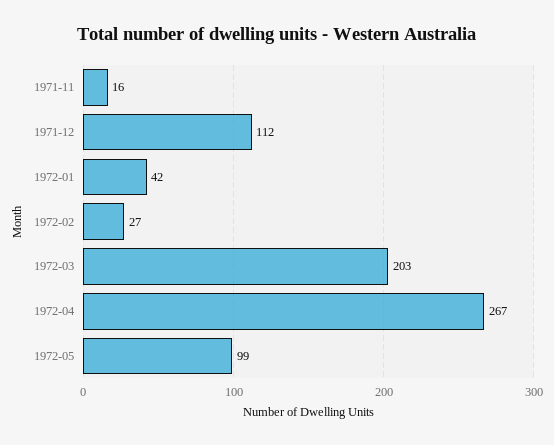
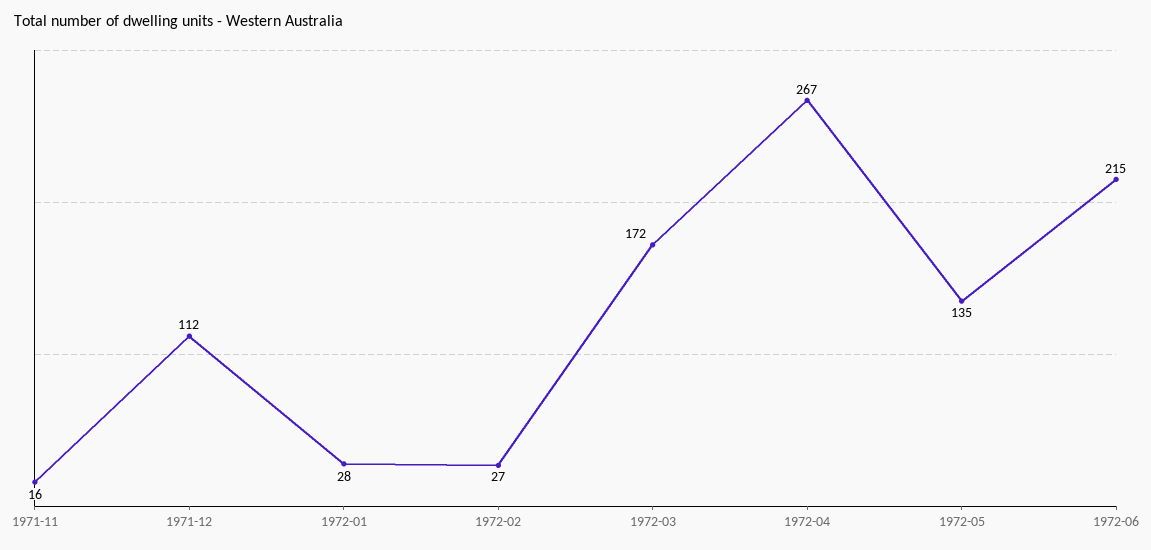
1972-01: 42 -> 28
1972-03: 203 -> 172
1972-05: 99 -> 135
1972-06: none -> 215

